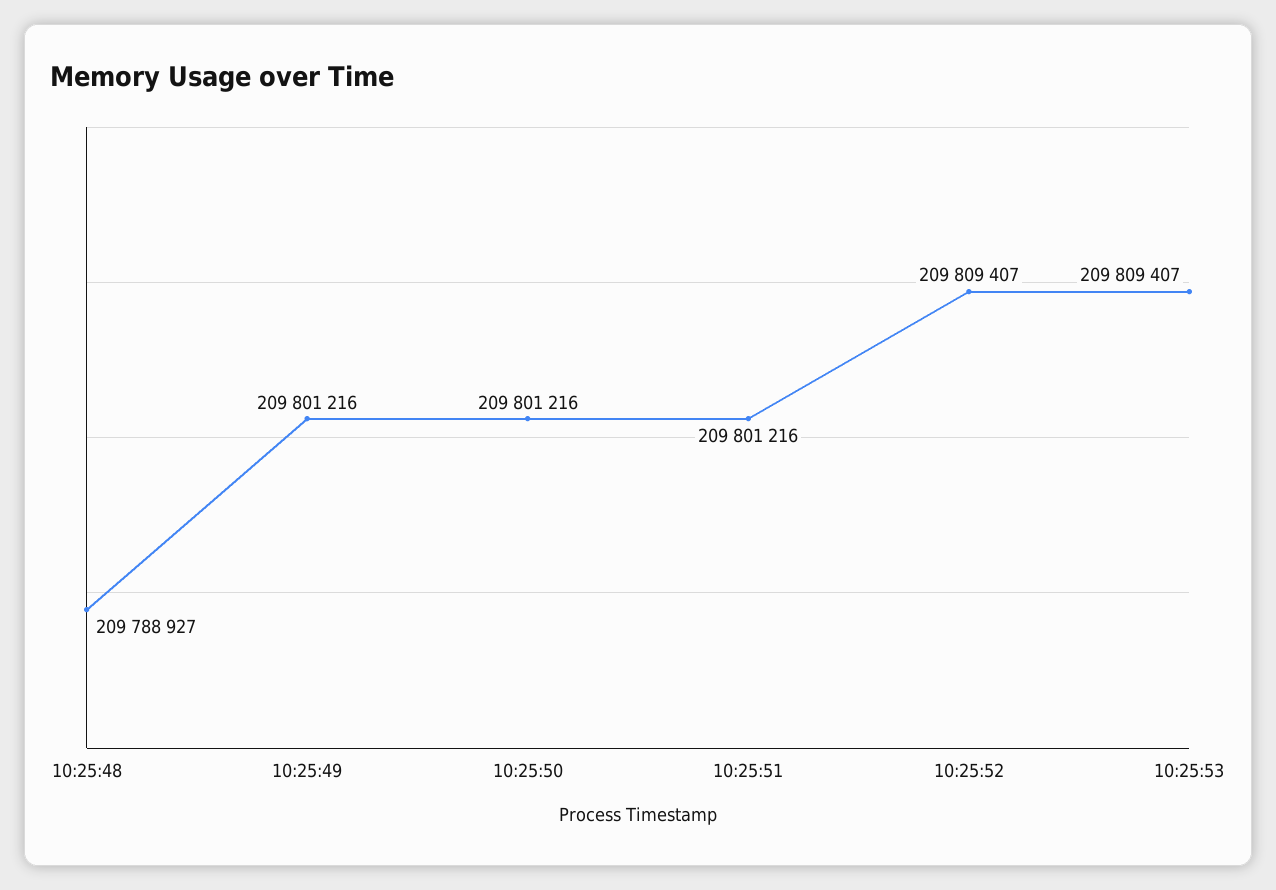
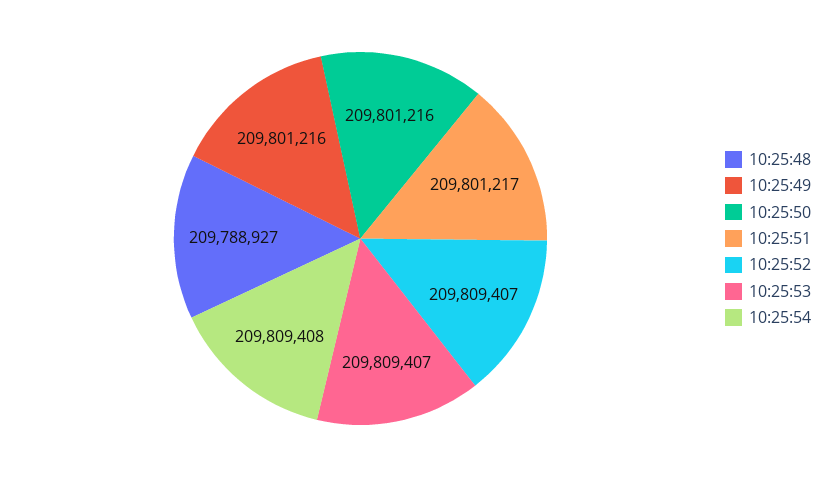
10:25:51: 209801216 -> 209801217
10:25:54: none -> 209809408

